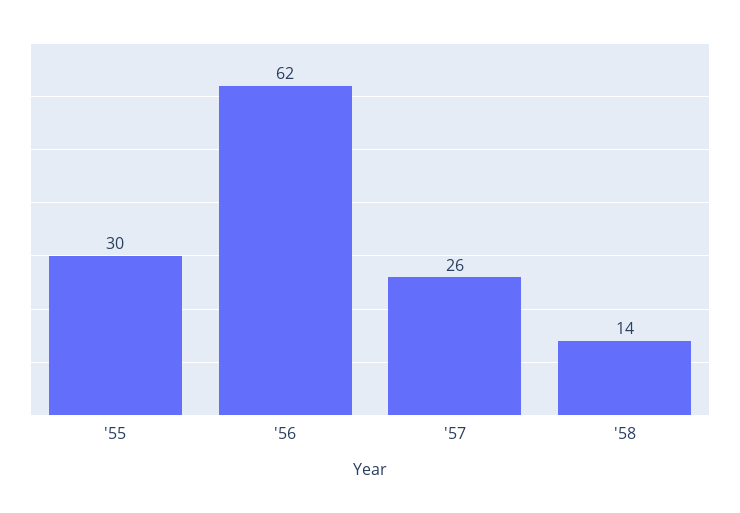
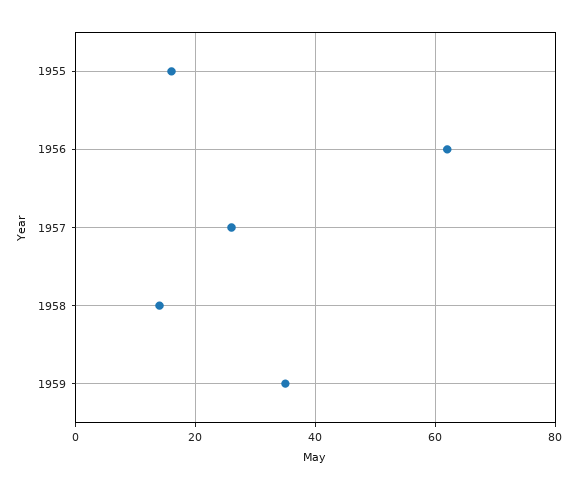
'55: 30 -> 15
1959: none -> 35

